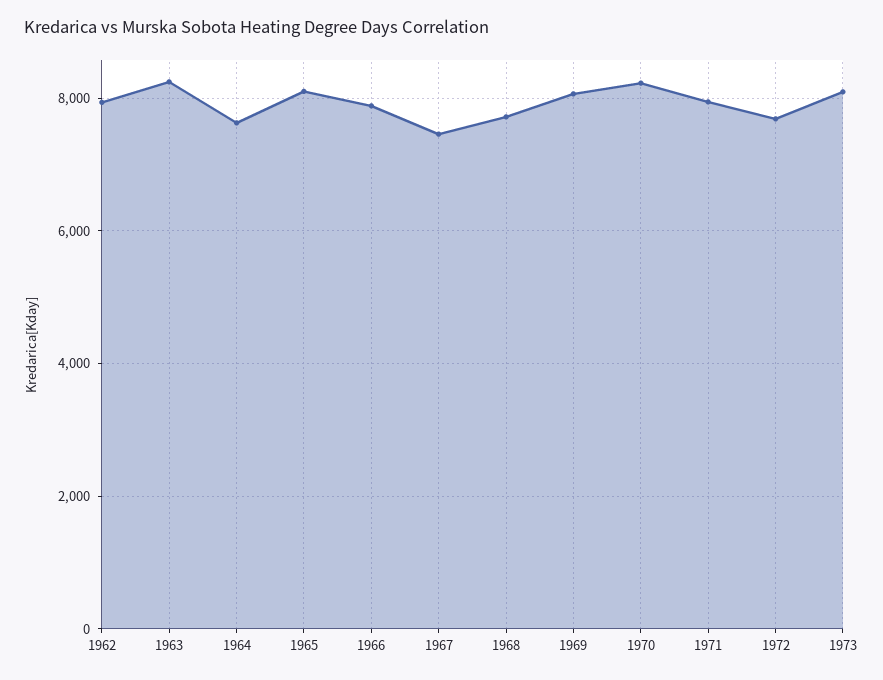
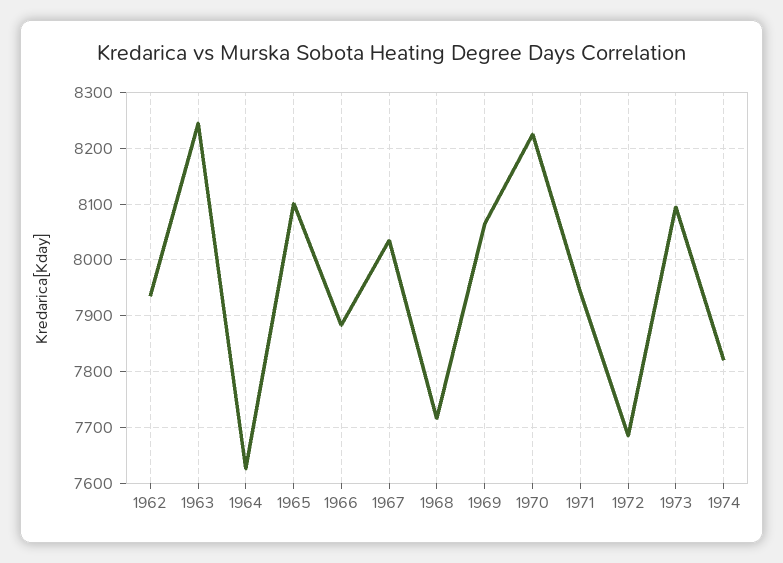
1967: 7400 -> 8040
1974: none -> 7820

